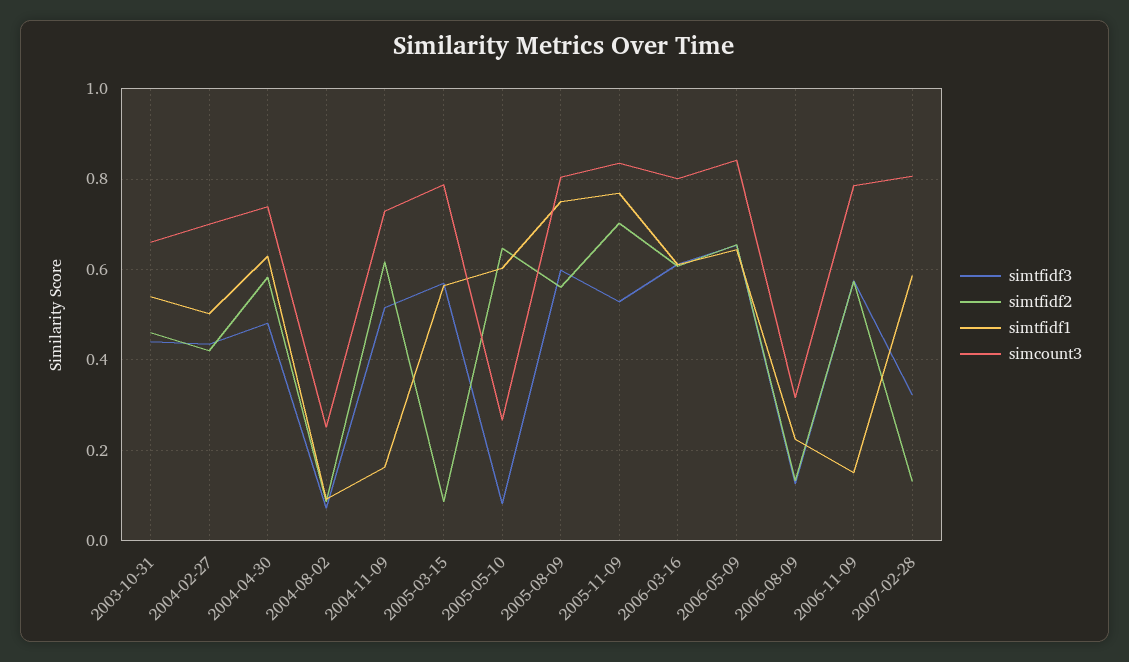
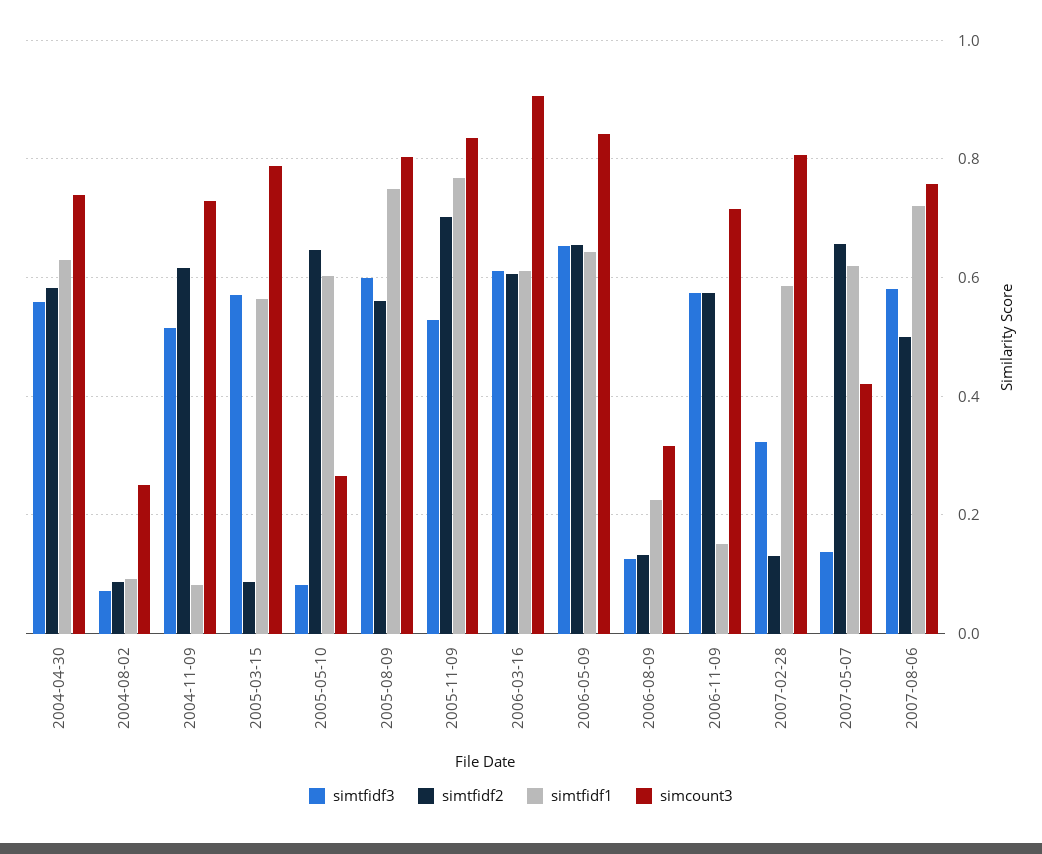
simtfidf3, 2003-10-31: 0.44 -> none
simtfidf2, 2003-10-31: 0.46 -> none
simtfidf1, 2003-10-31: 0.54 -> none
simcount3, 2003-10-31: 0.66 -> none
simtfidf3, 2004-02-27: 0.44 -> none
simtfidf2, 2004-02-27: 0.42 -> none
simtfidf1, 2004-02-27: 0.5 -> none
simcount3, 2004-02-27: 0.7 -> none
simtfidf3, 2004-04-30: 0.48 -> 0.56
simtfidf1, 2004-11-09: 0.16 -> 0.08
simcount3, 2006-03-16: 0.8 -> 0.9
simcount3, 2006-11-09: 0.78 -> 0.72
simtfidf3, 2007-05-07: none -> 0.14
simtfidf2, 2007-05-07: none -> 0.66
simtfidf1, 2007-05-07: none -> 0.62
simcount3, 2007-05-07: none -> 0.42
simtfidf3, 2007-08-06: none -> 0.58
simtfidf2, 2007-08-06: none -> 0.5
simtfidf1, 2007-08-06: none -> 0.72
simcount3, 2007-08-06: none -> 0.76

